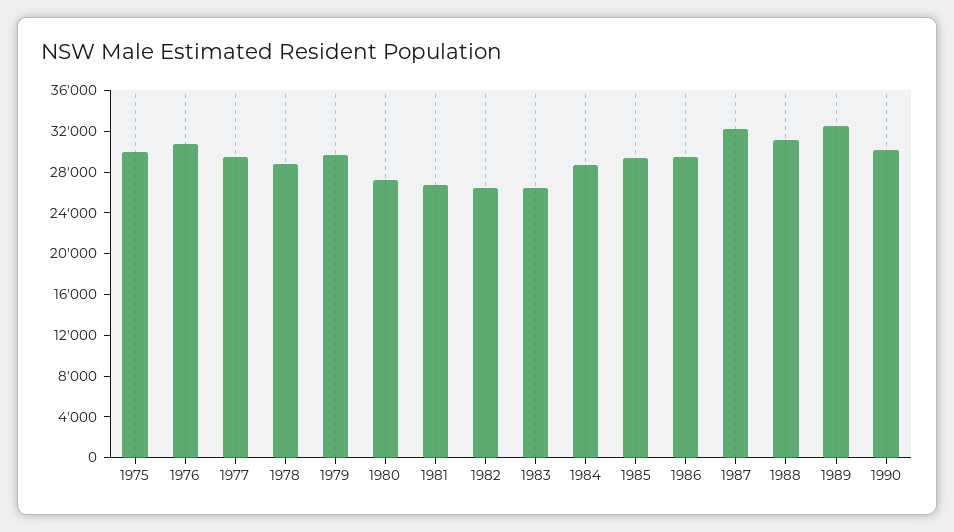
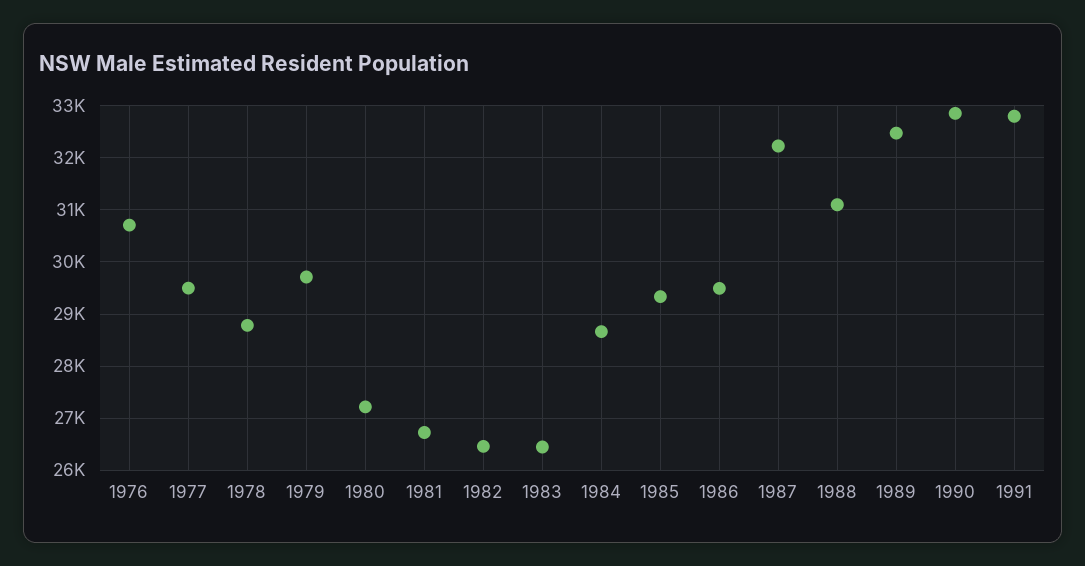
1975: 30000 -> none
1990: 30000 -> 32800
1991: none -> 32800

